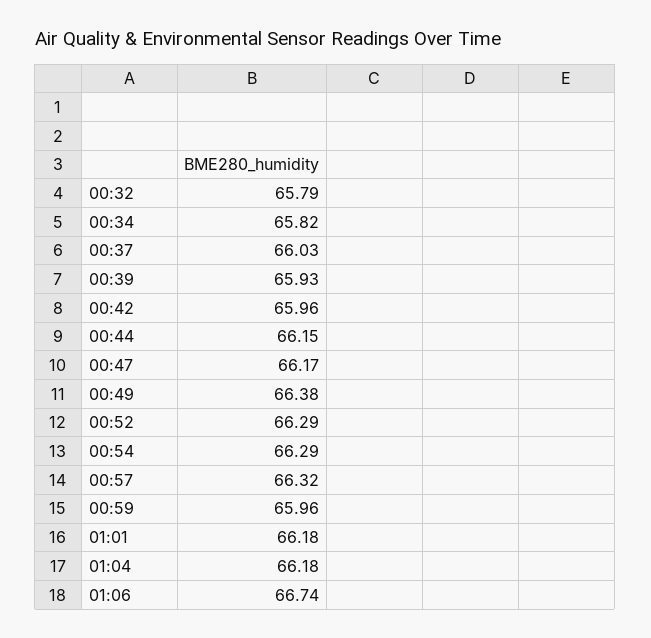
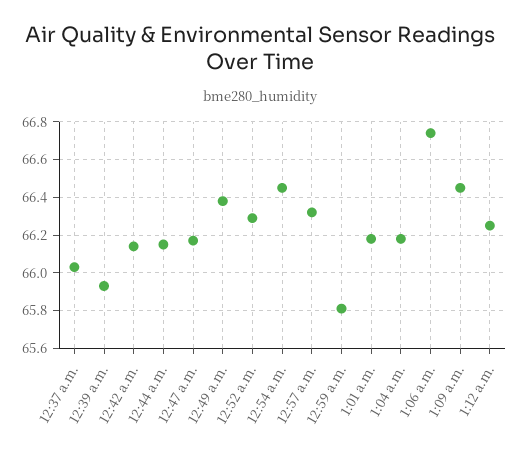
00:32: 65.79 -> none
00:34: 65.82 -> none
00:42: 65.96 -> 66.15
00:54: 66.29 -> 66.45
00:59: 65.96 -> 65.8
1:09 a.m.: none -> 66.45
1:12 a.m.: none -> 66.25

